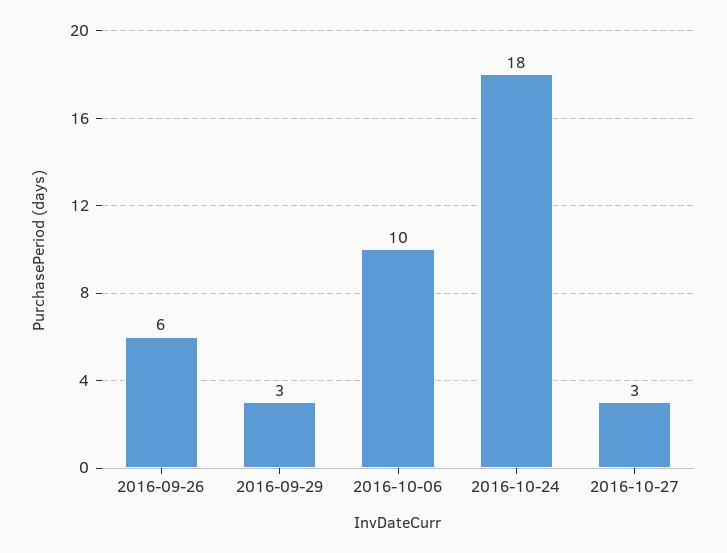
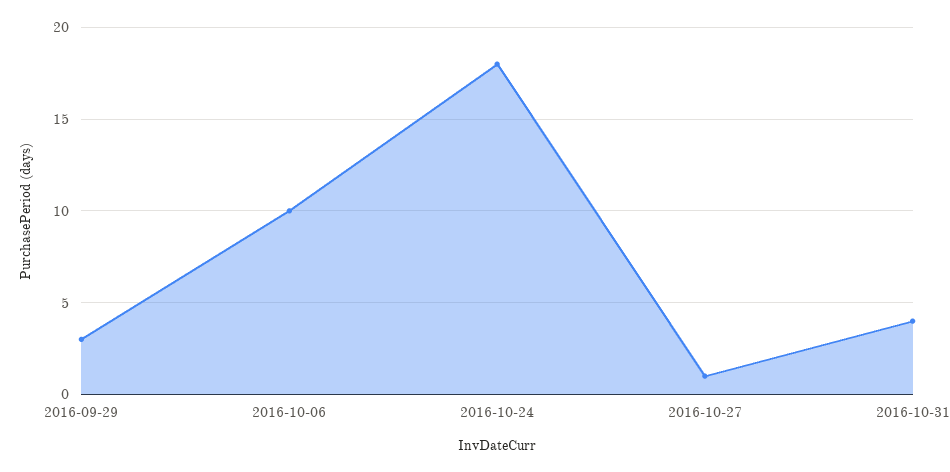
2016-09-26: 6 -> none
2016-10-27: 3 -> 1
2016-10-31: none -> 4

